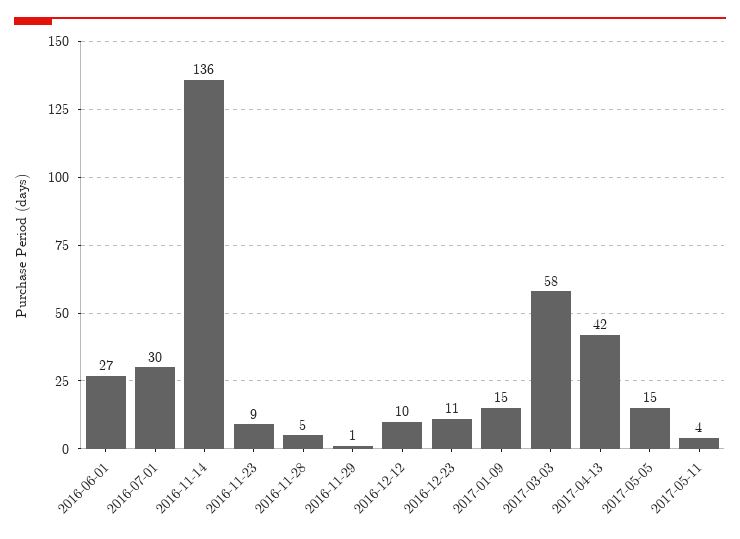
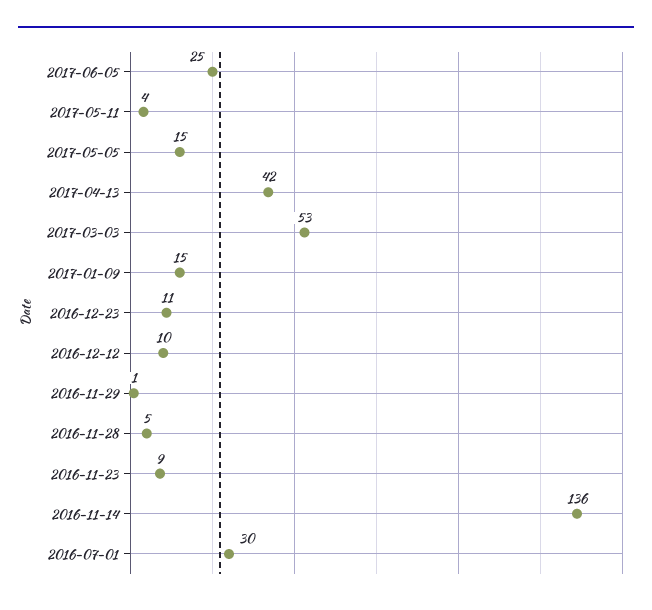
2016-06-01: 27 -> none
2017-03-03: 58 -> 53
2017-06-05: none -> 25

